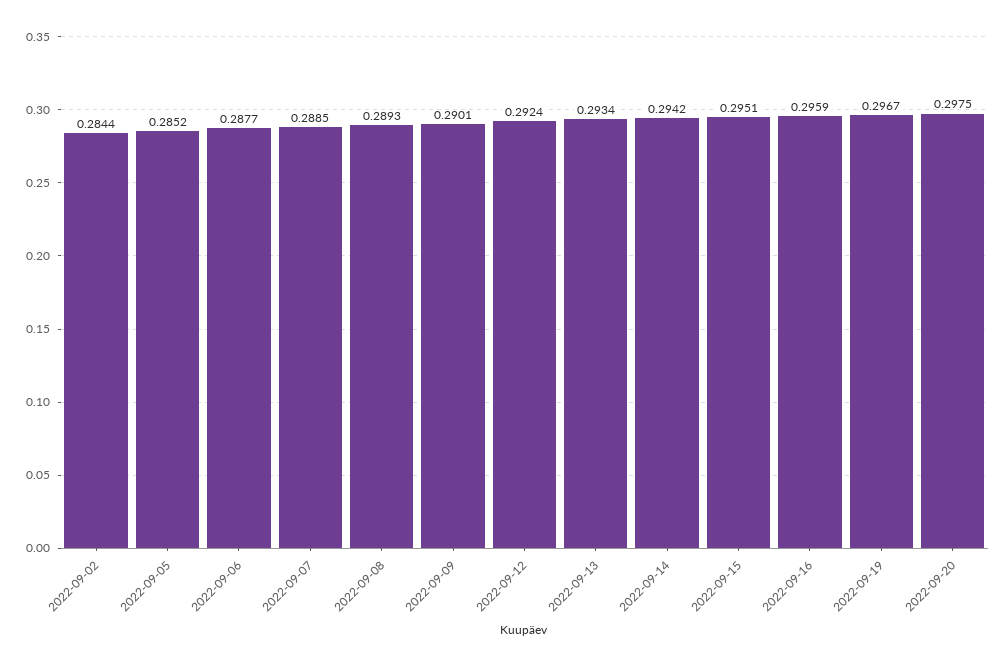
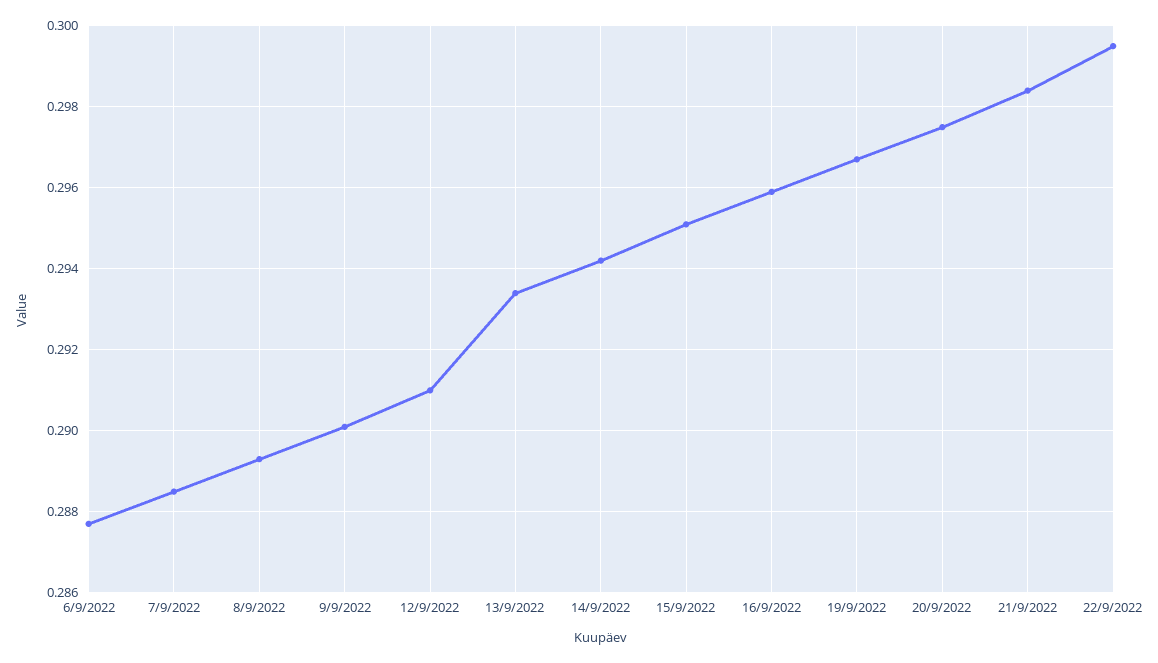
2022-09-02: 0.2844 -> none
2022-09-05: 0.2852 -> none
2022-09-12: 0.2924 -> 0.291
21/9/2022: none -> 0.2985
22/9/2022: none -> 0.2995

